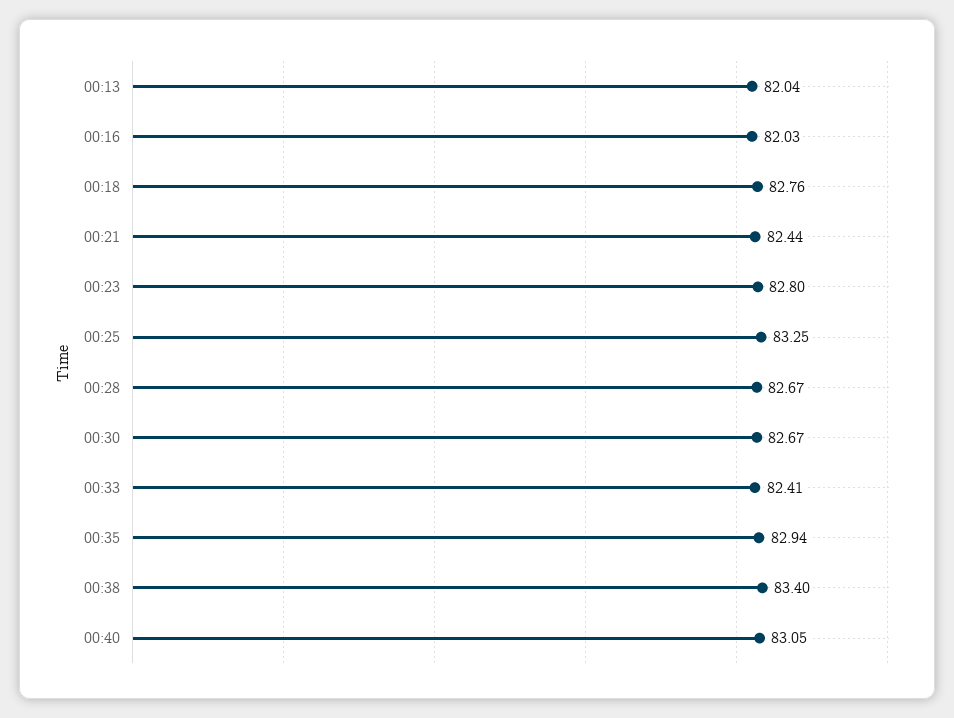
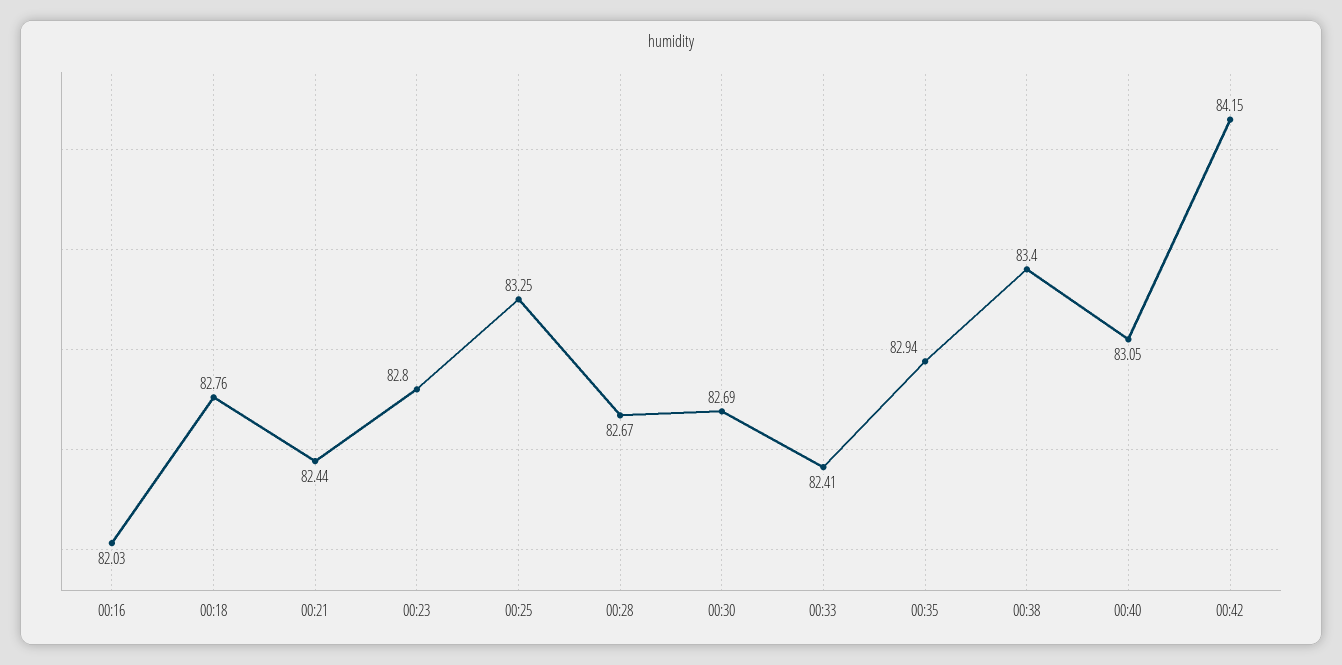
00:13: 82.04 -> none
00:30: 82.67 -> 82.69
00:42: none -> 84.15

